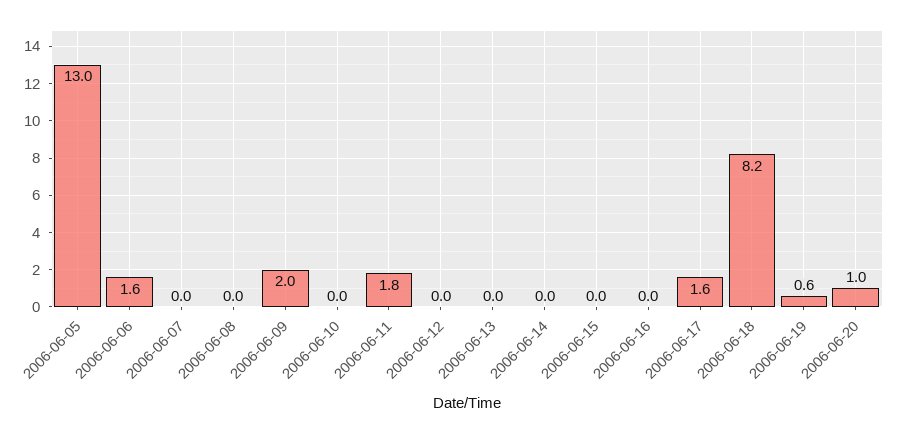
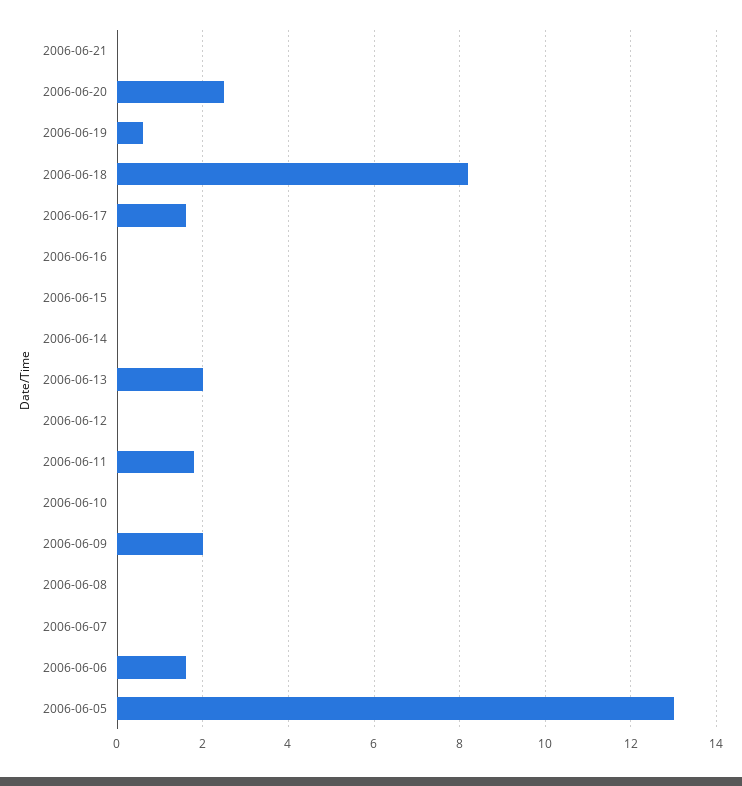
2006-06-13: 0 -> 2
2006-06-20: 1 -> 2.5
2006-06-21: none -> 0

